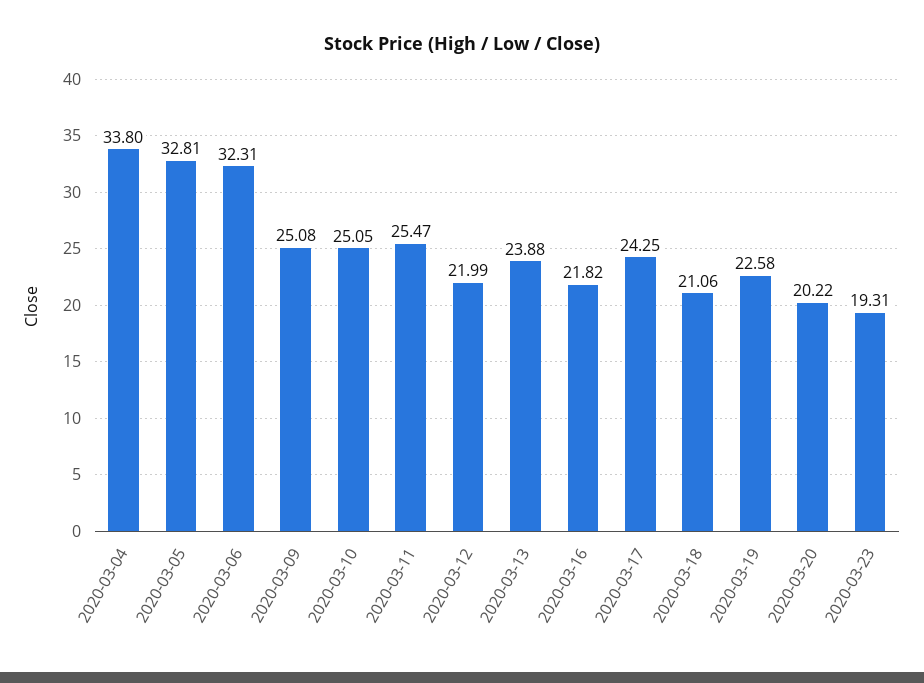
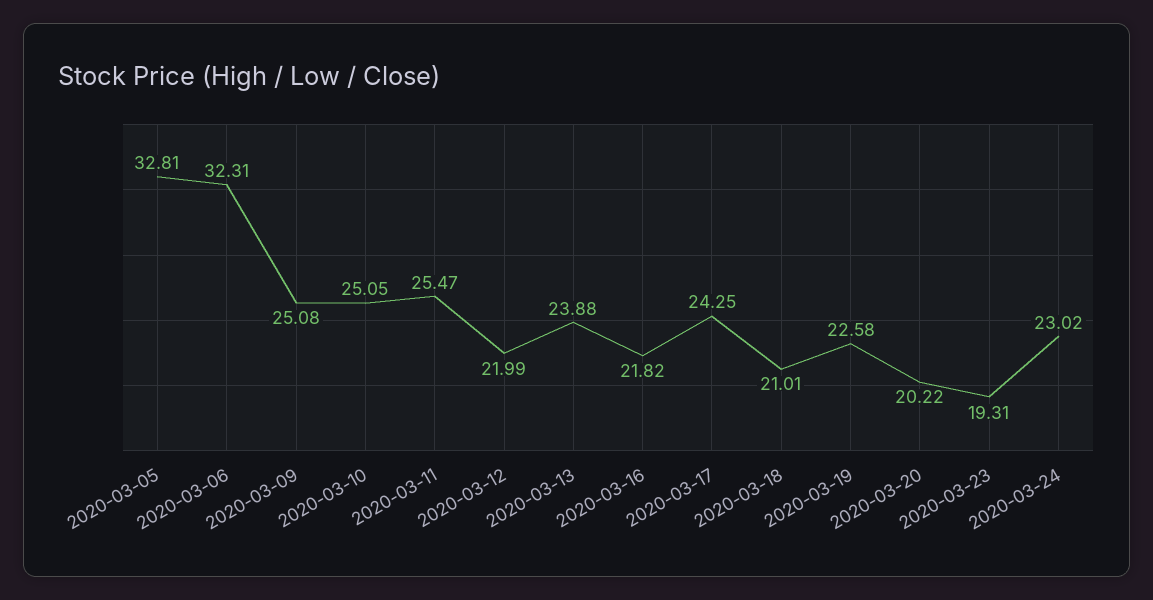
2020-03-04: 33.8 -> none
2020-03-18: 21.06 -> 21.01
2020-03-24: none -> 23.02

